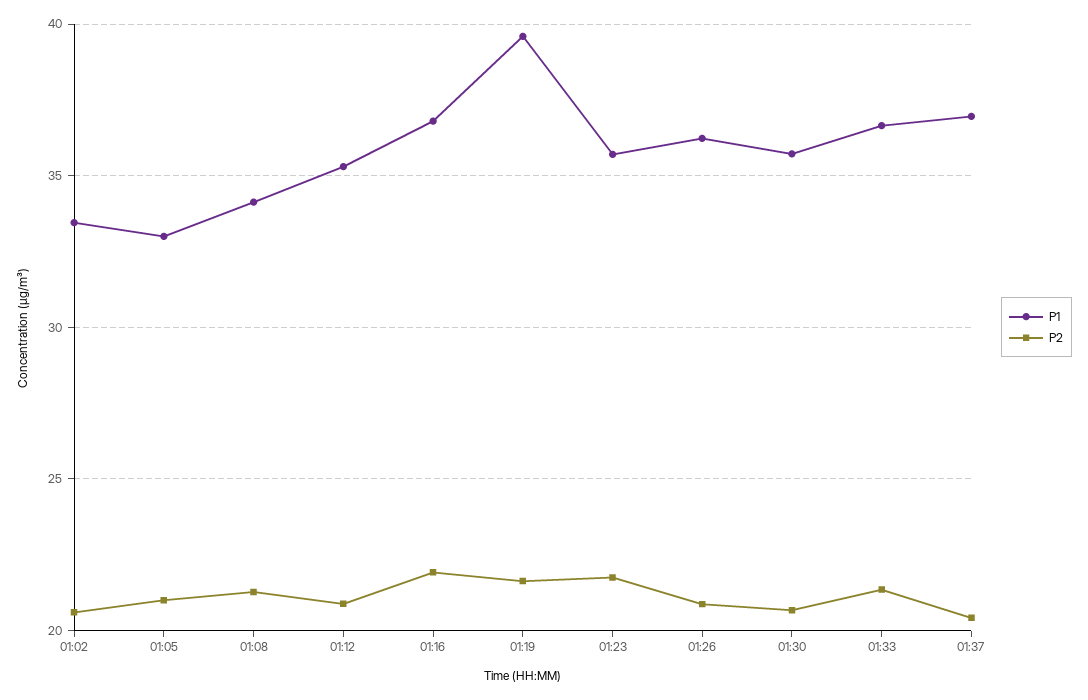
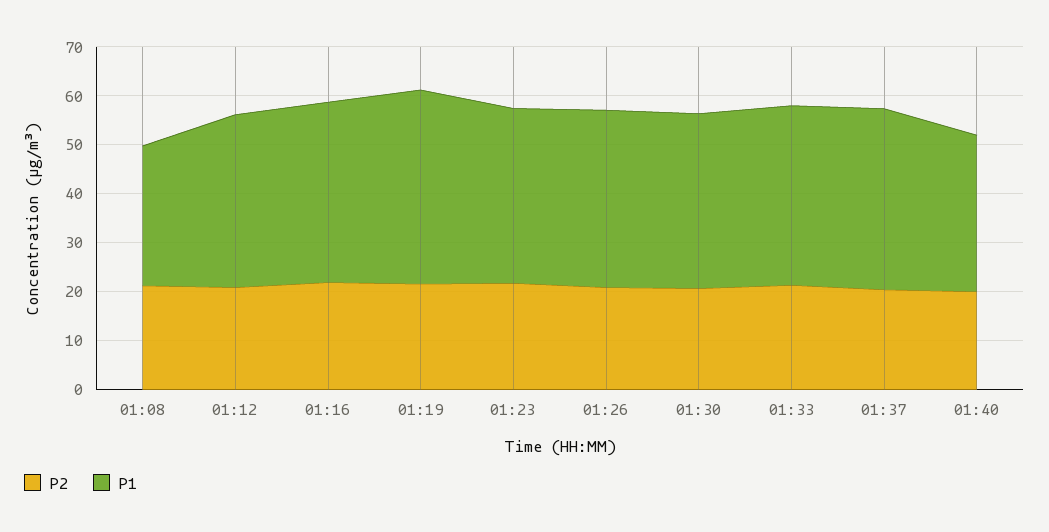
P1, 01:02: 33.5 -> none
P2, 01:02: 20.5 -> none
P1, 01:05: 33 -> none
P2, 01:05: 21 -> none
P1, 01:08: 34 -> 28
P2, 01:40: none -> 20
P1, 01:40: none -> 32

